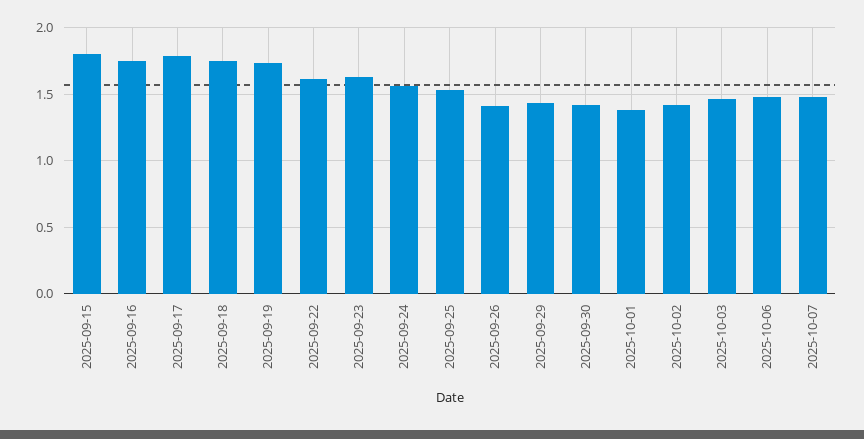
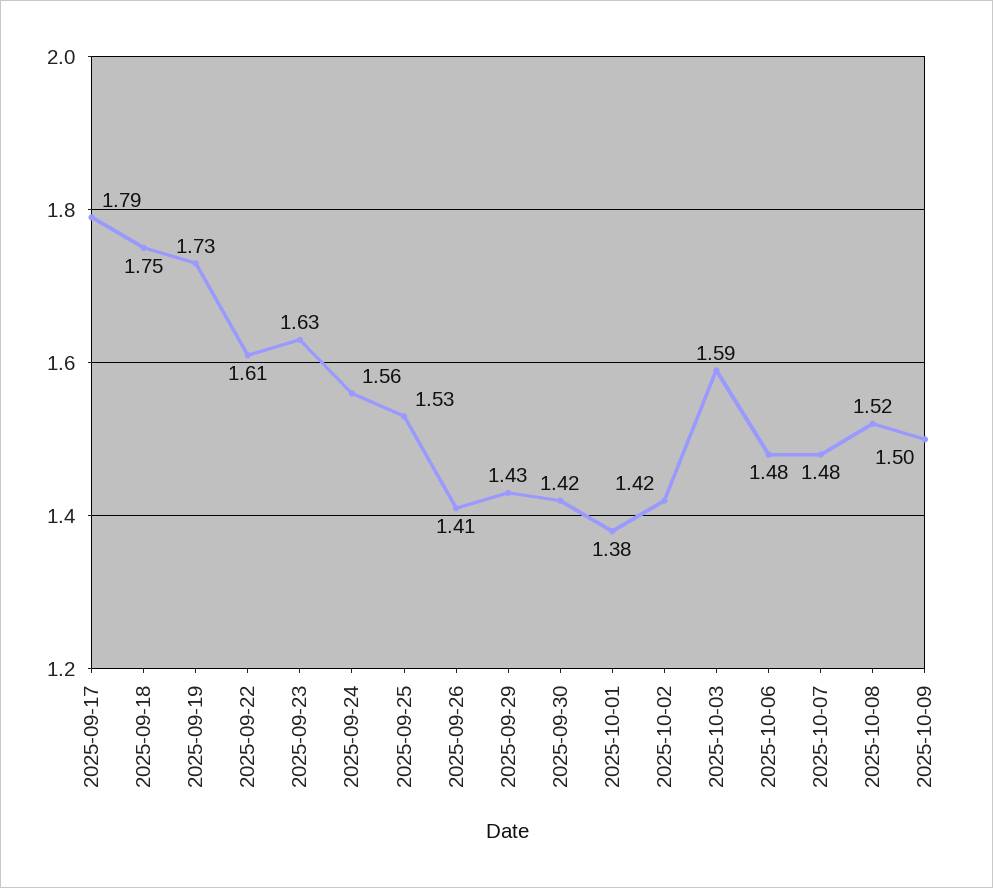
2025-09-15: 1.8 -> none
2025-09-16: 1.75 -> none
2025-10-03: 1.45 -> 1.59
2025-10-08: none -> 1.52
2025-10-09: none -> 1.5

